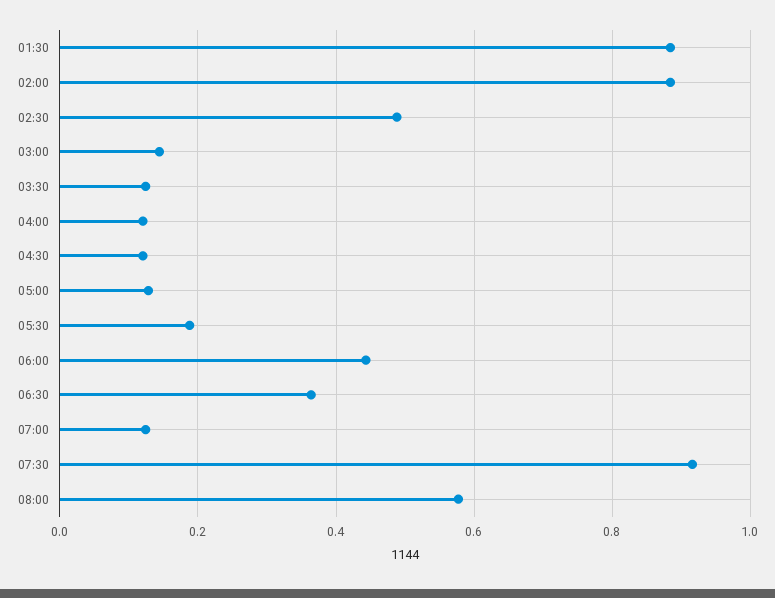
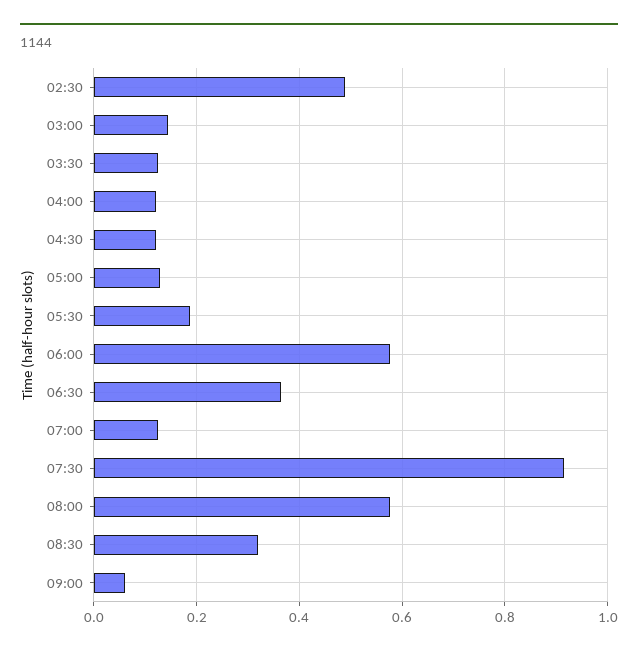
01:30: 0.88 -> none
02:00: 0.88 -> none
06:00: 0.44 -> 0.58
08:30: none -> 0.32
09:00: none -> 0.06

